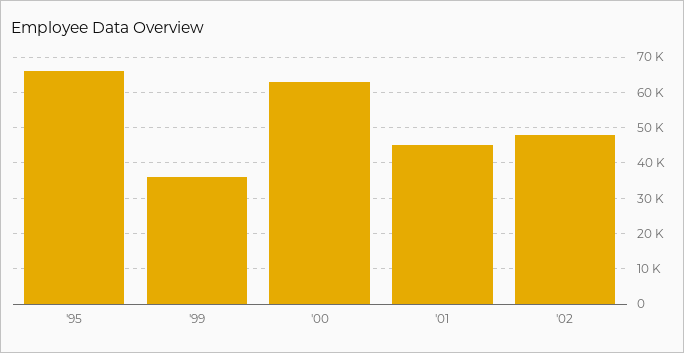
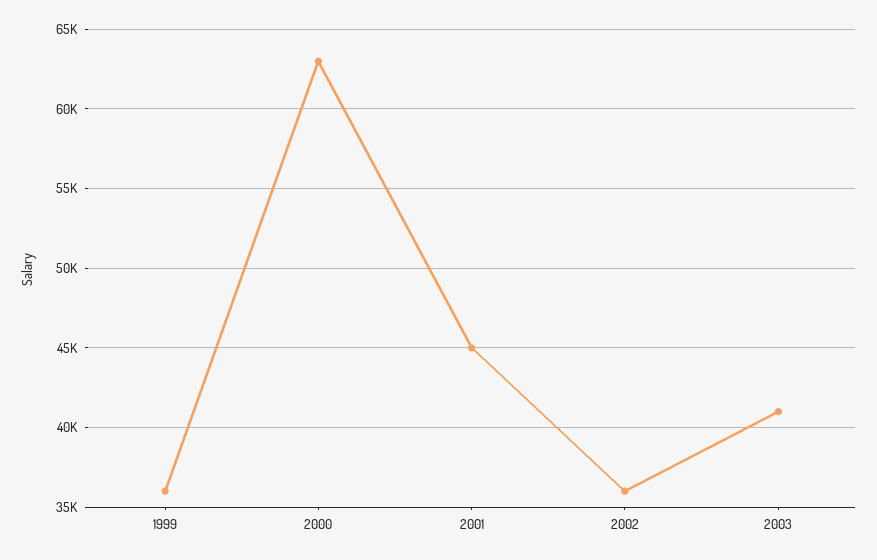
'95: 66000 -> none
'02: 48000 -> 36000
2003: none -> 41000

